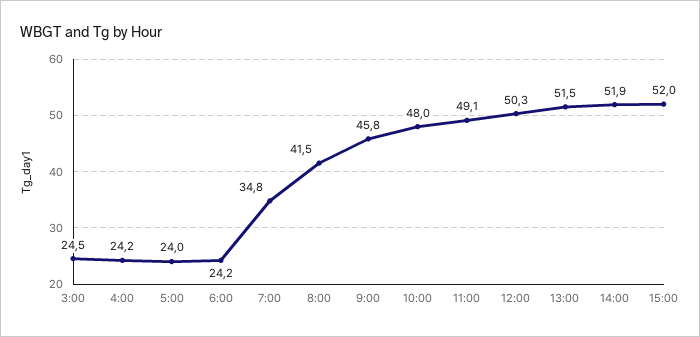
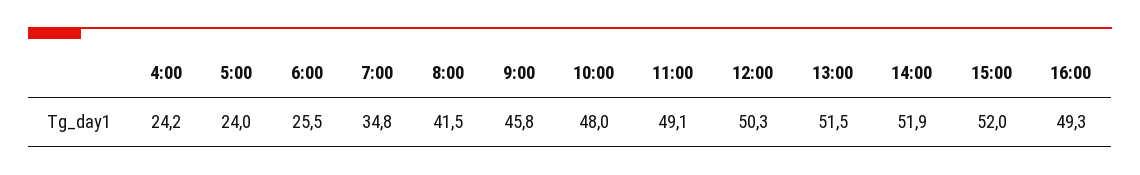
3:00: 24.5 -> none
6:00: 24.2 -> 25.5
16:00: none -> 49.3

